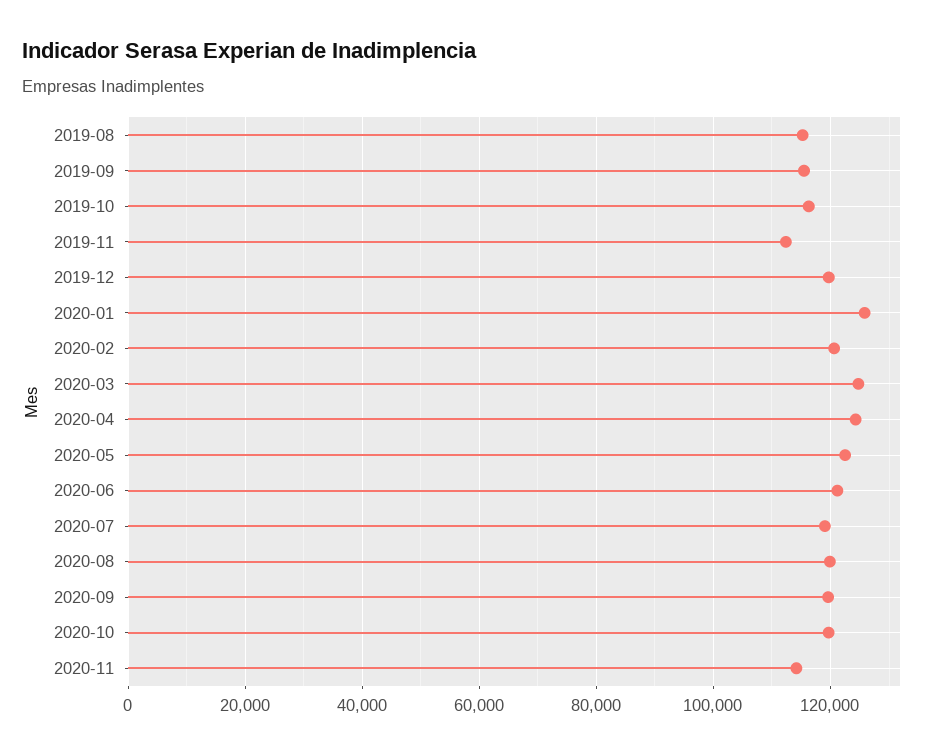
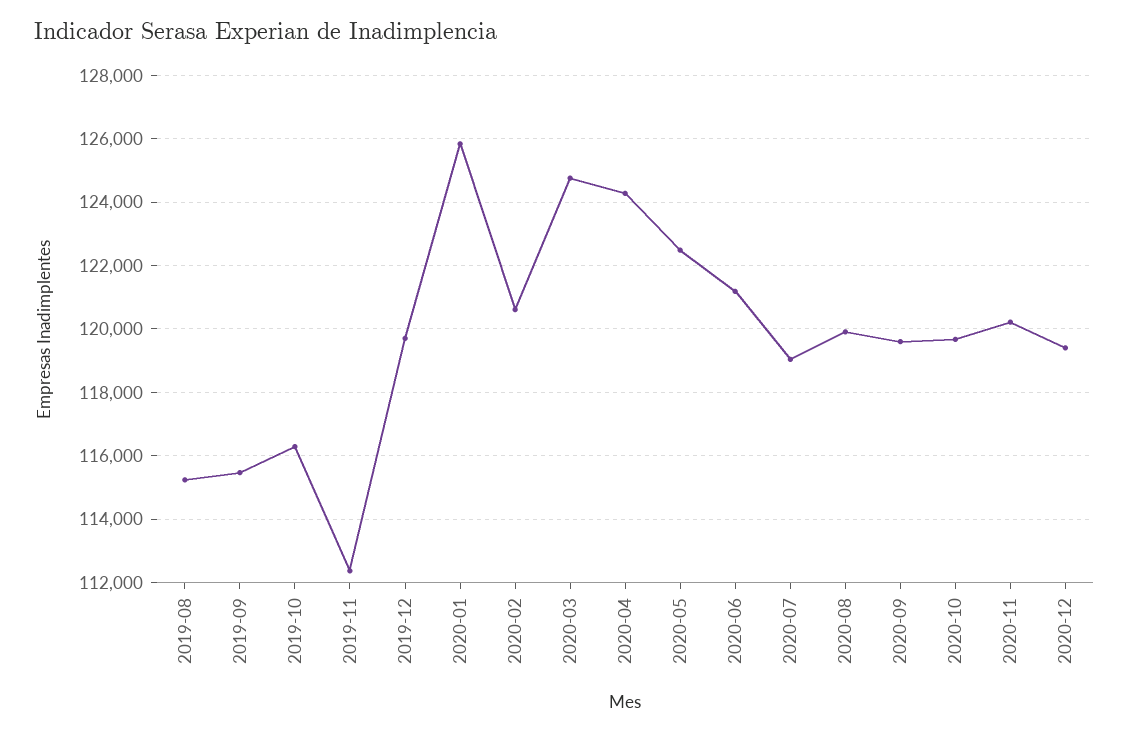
2020-11: 114000 -> 120200
2020-12: none -> 119400

